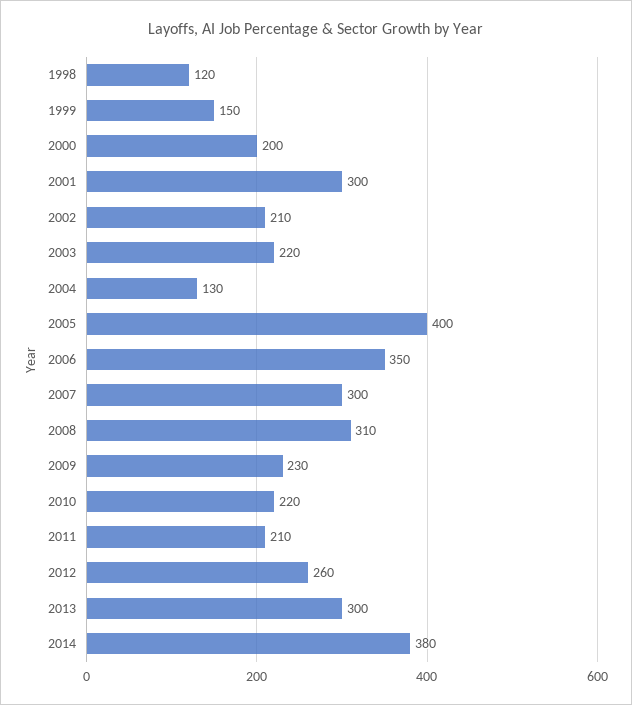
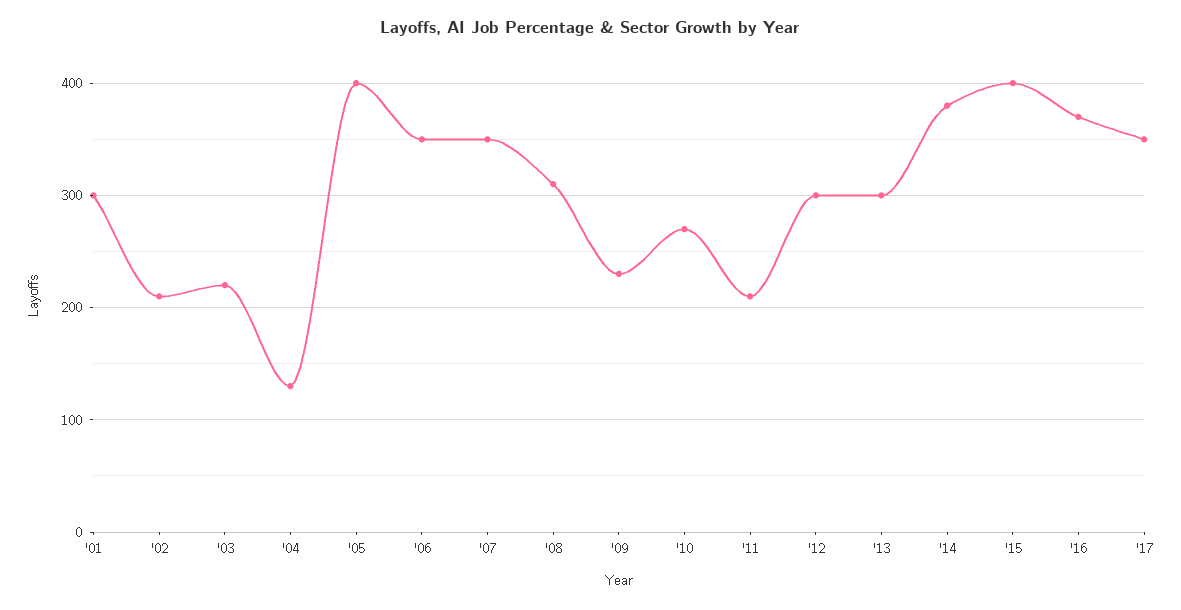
1998: 120 -> none
1999: 150 -> none
2000: 200 -> none
2007: 300 -> 350
2010: 220 -> 270
2012: 260 -> 300
'15: none -> 400
'16: none -> 370
'17: none -> 350

